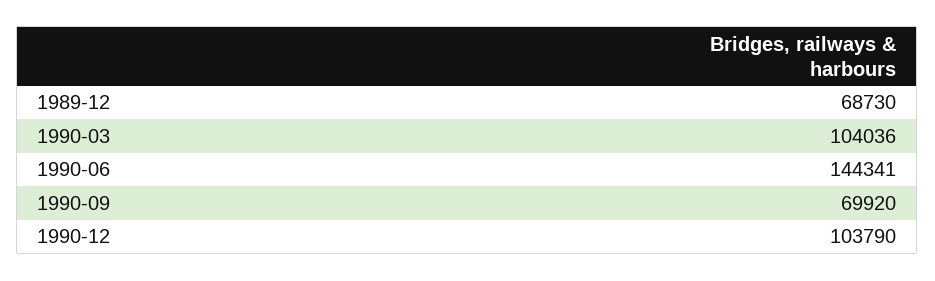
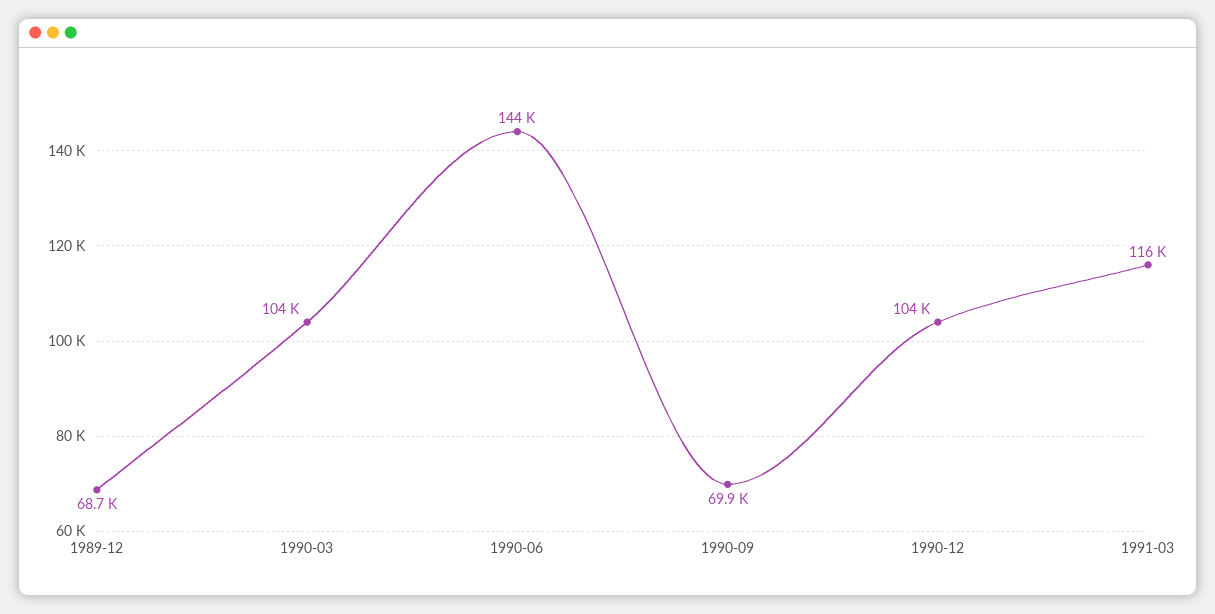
1991-03: none -> 116000

